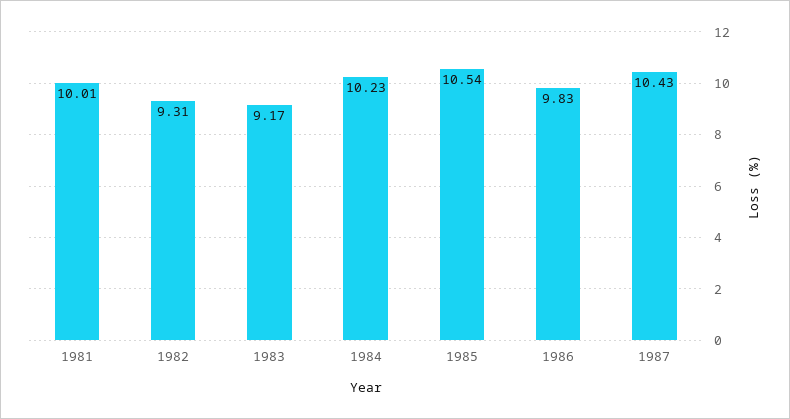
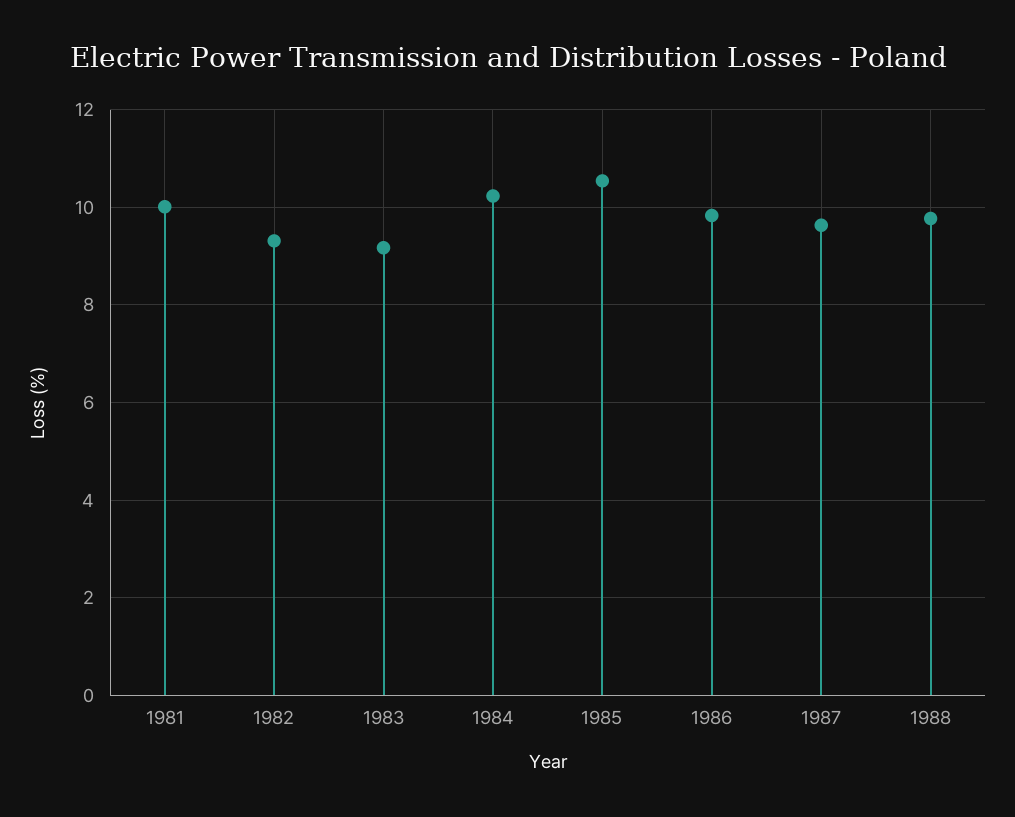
1987: 10.43 -> 9.6
1988: none -> 9.8

